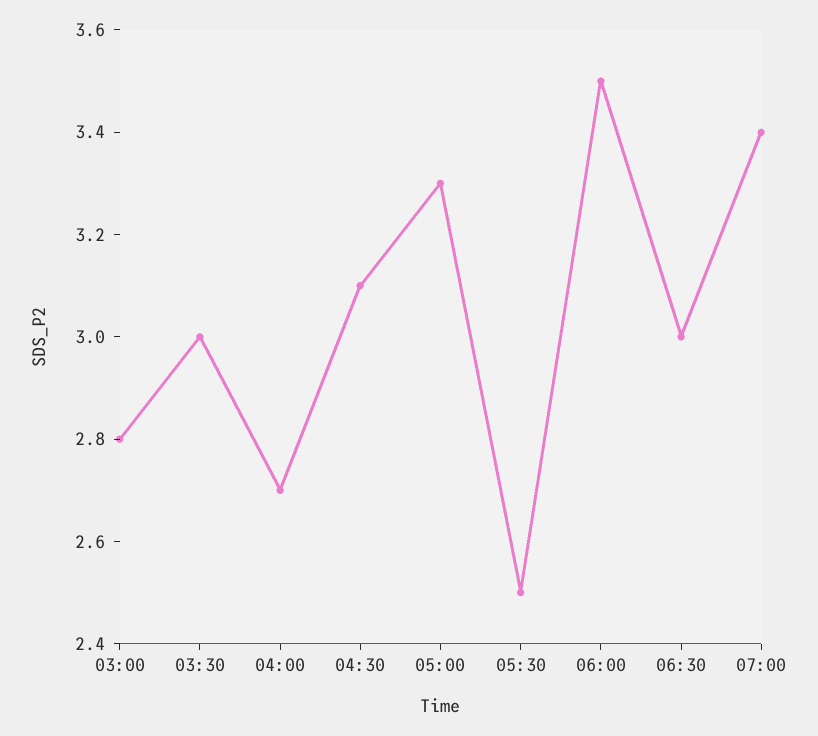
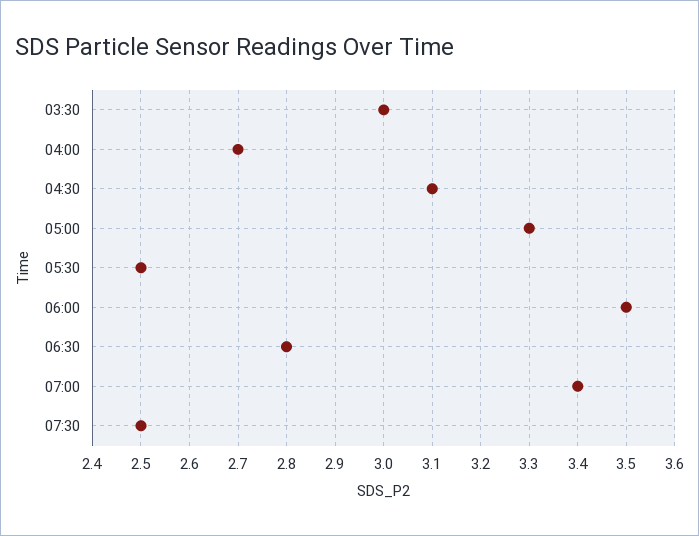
03:00: 2.8 -> none
06:30: 3 -> 2.8
07:30: none -> 2.5

